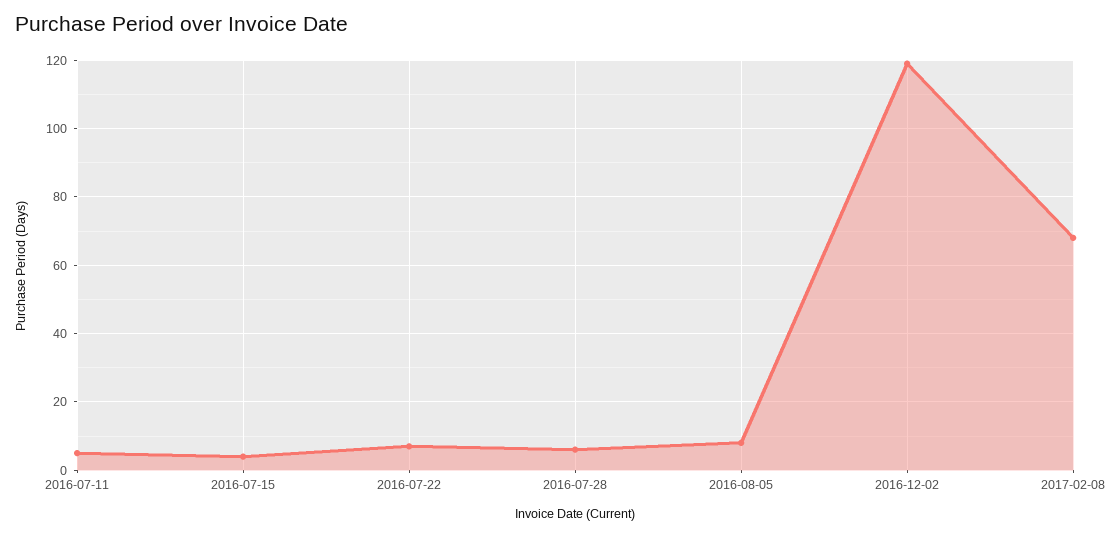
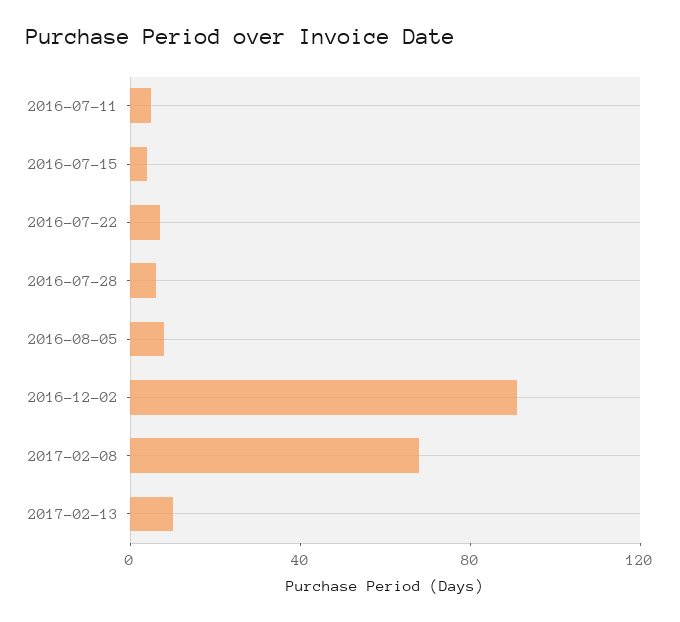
2016-12-02: 120 -> 90
2017-02-13: none -> 10

